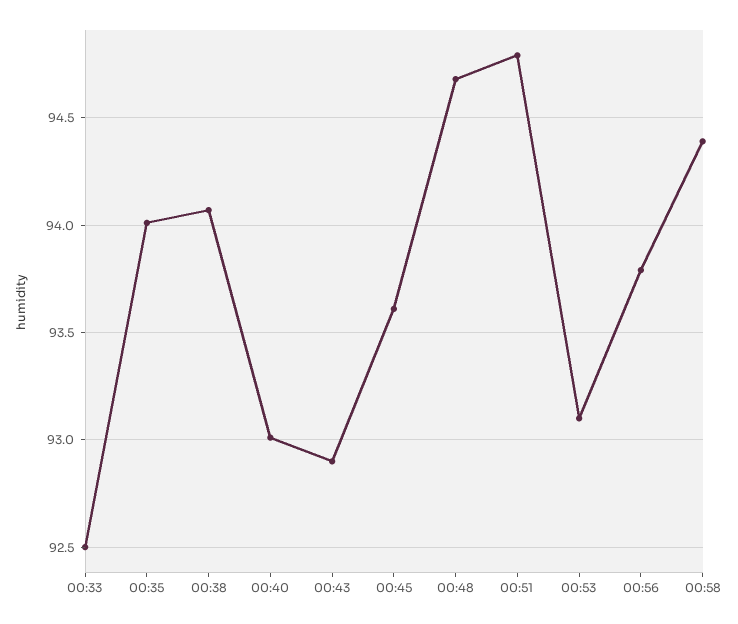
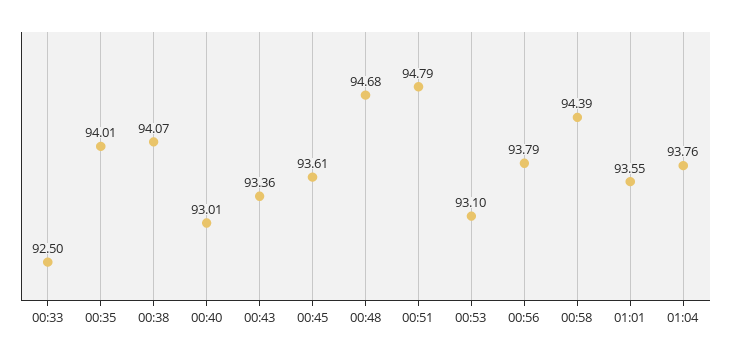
00:43: 92.9 -> 93.36
01:01: none -> 93.55
01:04: none -> 93.76

